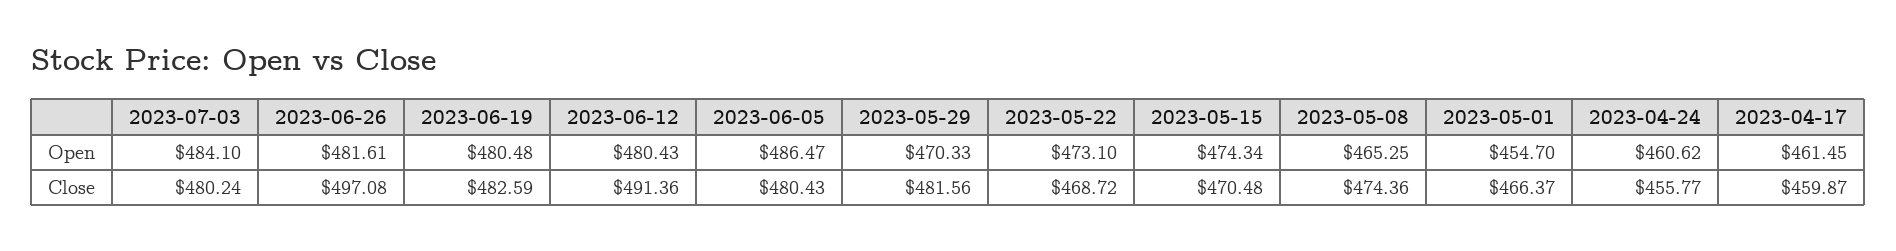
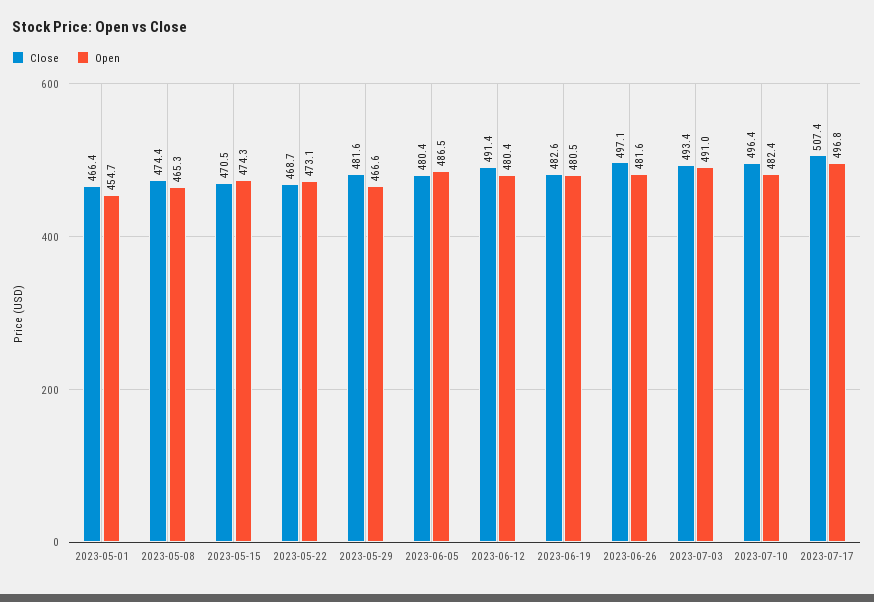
Open, 2023-07-03: 484.1 -> 491
Open, 2023-05-29: 470.33 -> 466.6
Open, 2023-04-24: 460.62 -> none
Open, 2023-04-17: 461.45 -> none
Close, 2023-07-03: 480.24 -> 493.4
Close, 2023-04-24: 455.77 -> none
Close, 2023-04-17: 459.87 -> none
Close, 2023-07-10: none -> 496.4
Open, 2023-07-10: none -> 482.4
Close, 2023-07-17: none -> 507.4
Open, 2023-07-17: none -> 496.8

